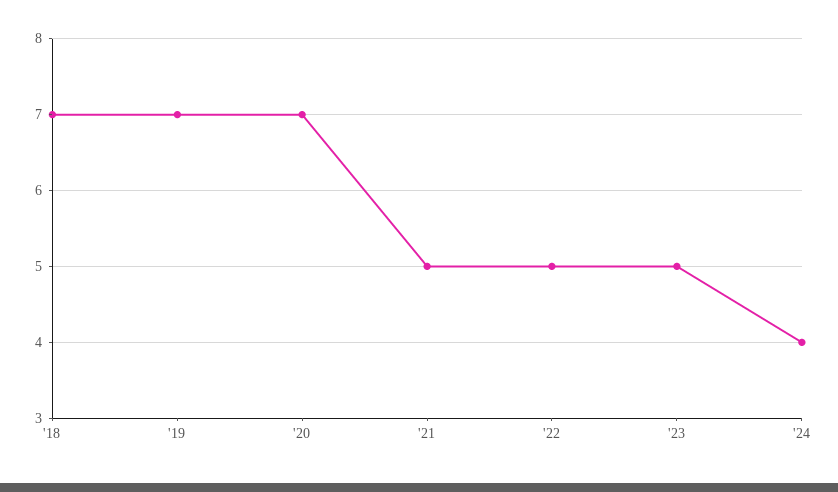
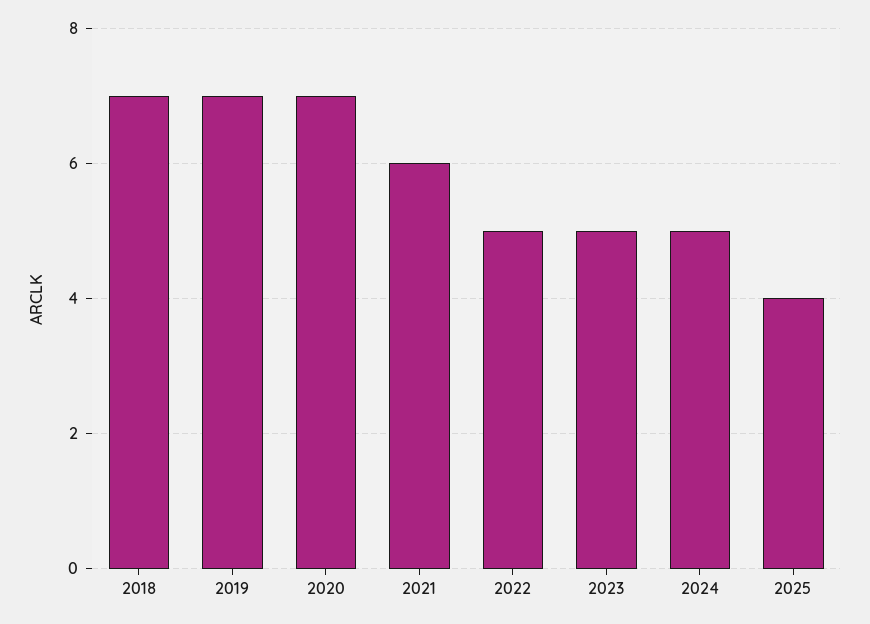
'21: 5 -> 6
'24: 4 -> 5
2025: none -> 4

